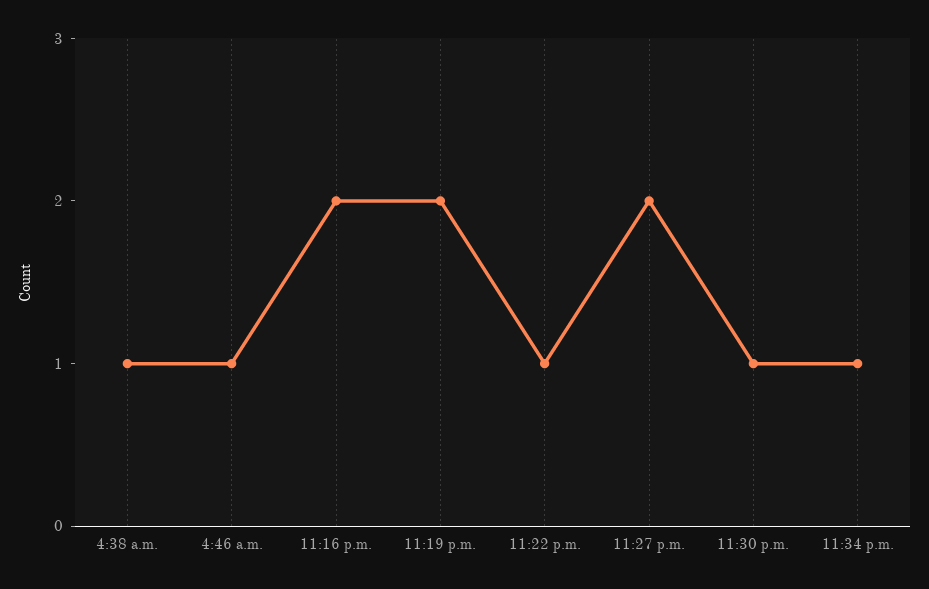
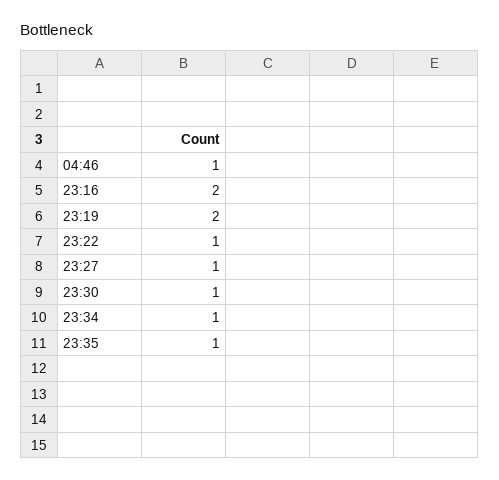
4:38 a.m.: 1 -> none
11:27 p.m.: 2 -> 1
23:35: none -> 1

